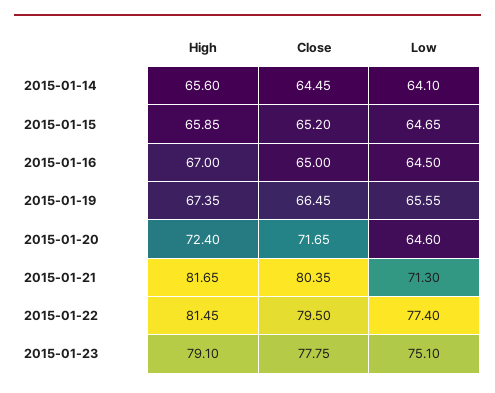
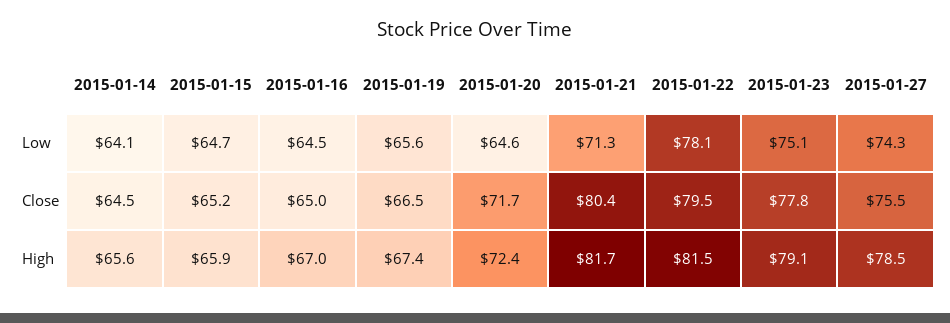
Low, 2015-01-22: 77.4 -> 78.1
Low, 2015-01-27: none -> 74.3
Close, 2015-01-27: none -> 75.5
High, 2015-01-27: none -> 78.5

